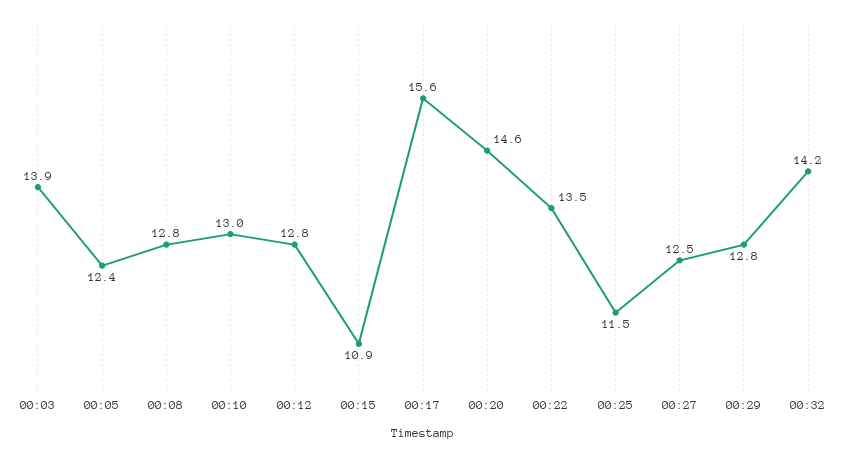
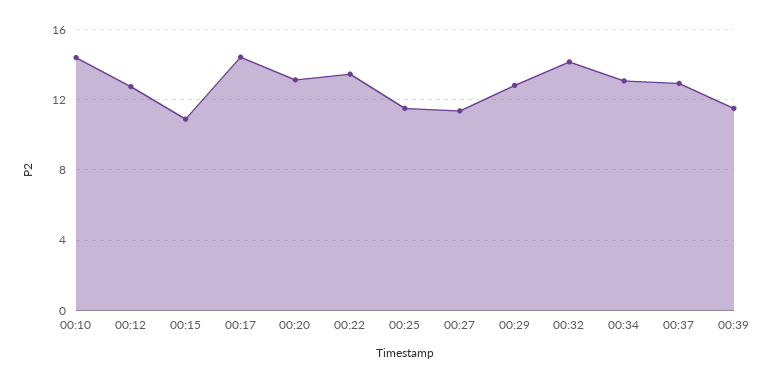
00:03: 13.9 -> none
00:05: 12.4 -> none
00:08: 12.8 -> none
00:10: 13 -> 14.5
00:17: 15.6 -> 14.5
00:20: 14.6 -> 13
00:27: 12.5 -> 11.5
00:34: none -> 13
00:37: none -> 13
00:39: none -> 11.5

